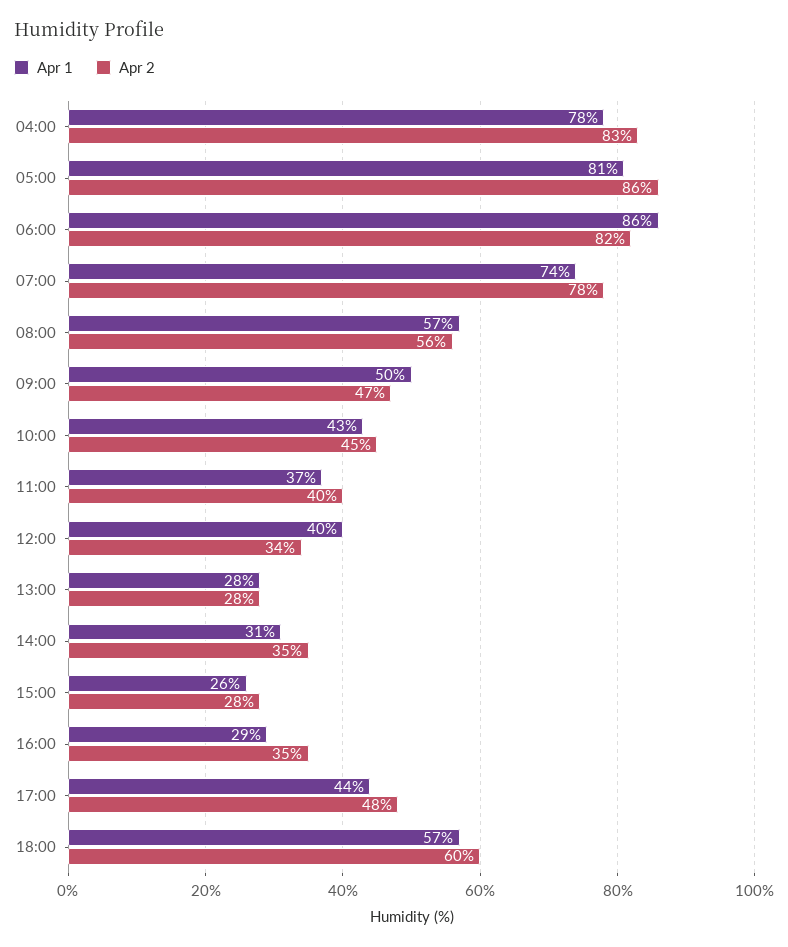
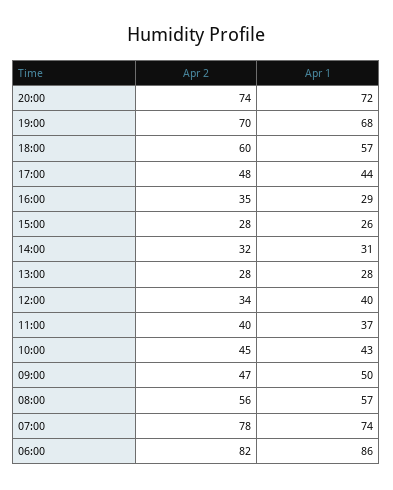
Apr 1, 04:00: 78 -> none
Apr 2, 04:00: 83 -> none
Apr 1, 05:00: 81 -> none
Apr 2, 05:00: 86 -> none
Apr 2, 14:00: 35 -> 32
Apr 2, 20:00: none -> 74
Apr 1, 20:00: none -> 72
Apr 2, 19:00: none -> 70
Apr 1, 19:00: none -> 68

